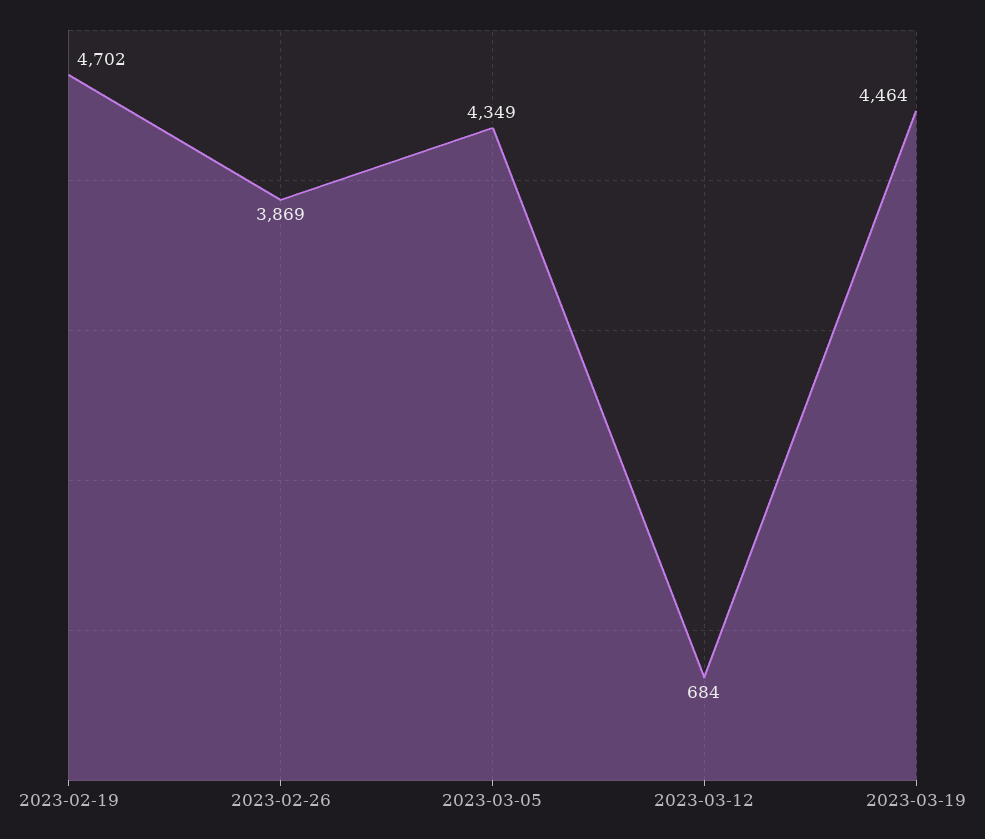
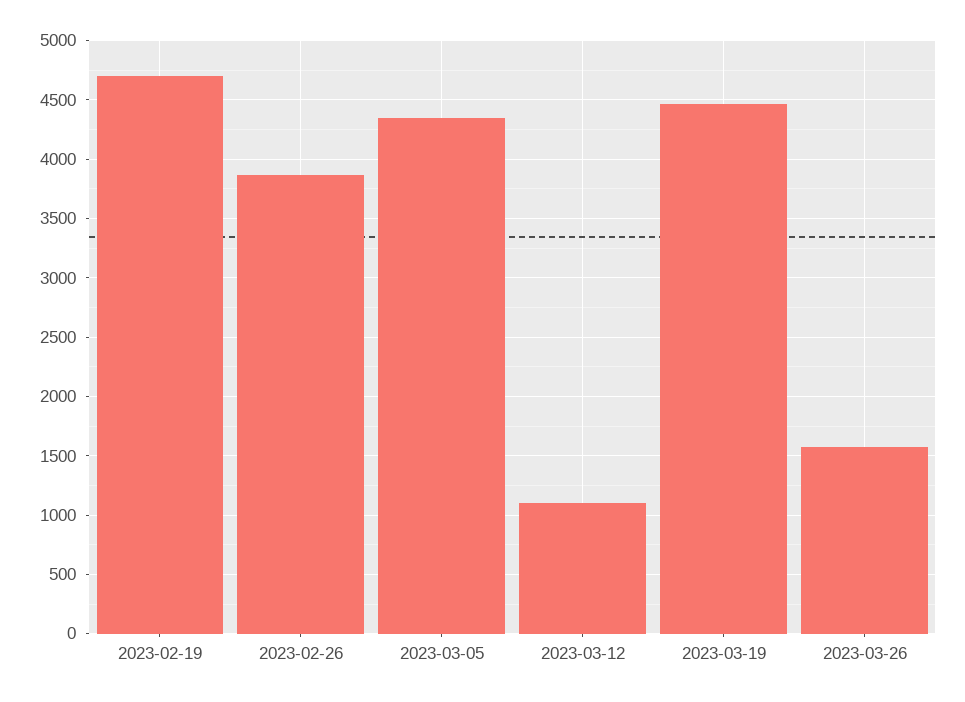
2023-03-12: 684 -> 1100
2023-03-26: none -> 1600

